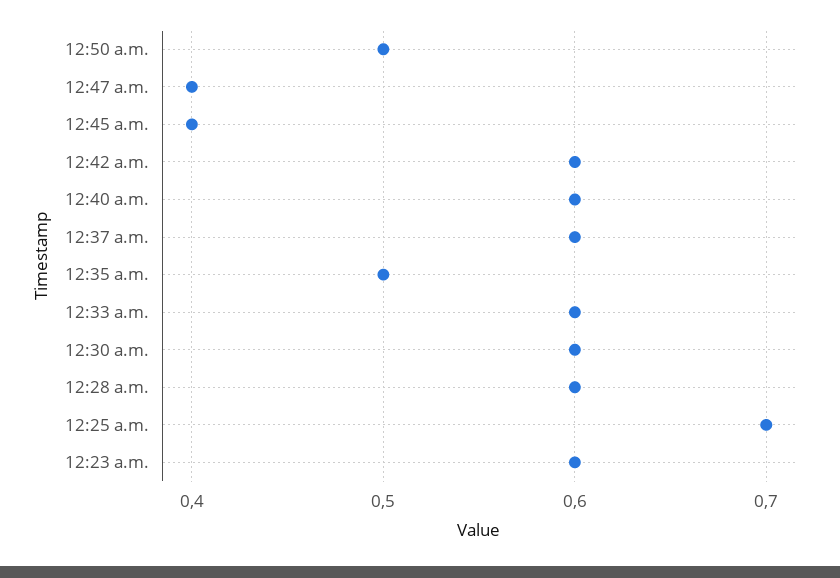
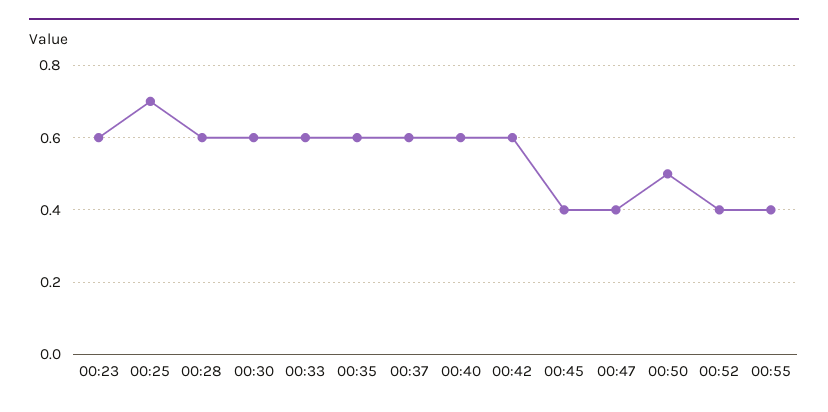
12:35 a.m.: 0.5 -> 0.6
00:52: none -> 0.4
00:55: none -> 0.4

